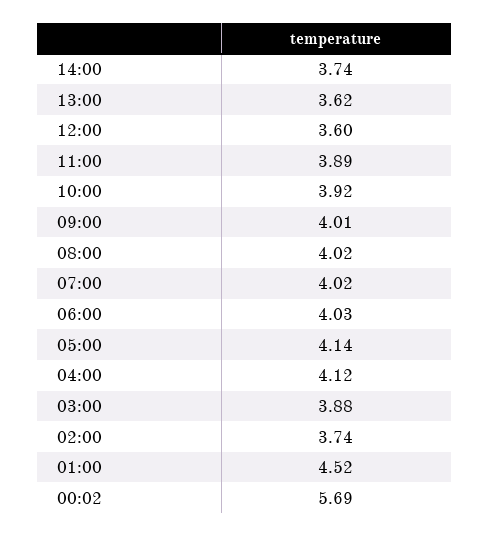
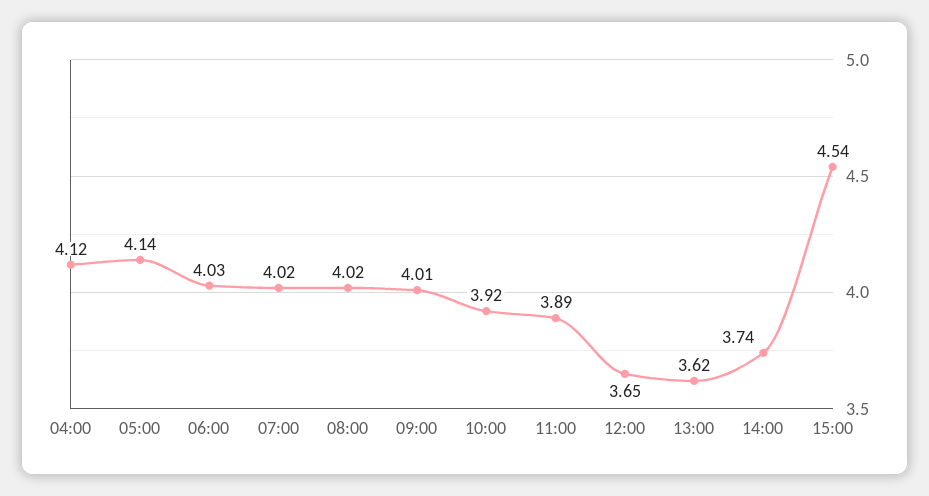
12:00: 3.6 -> 3.65
03:00: 3.88 -> none
02:00: 3.74 -> none
01:00: 4.52 -> none
00:02: 5.69 -> none
15:00: none -> 4.54

